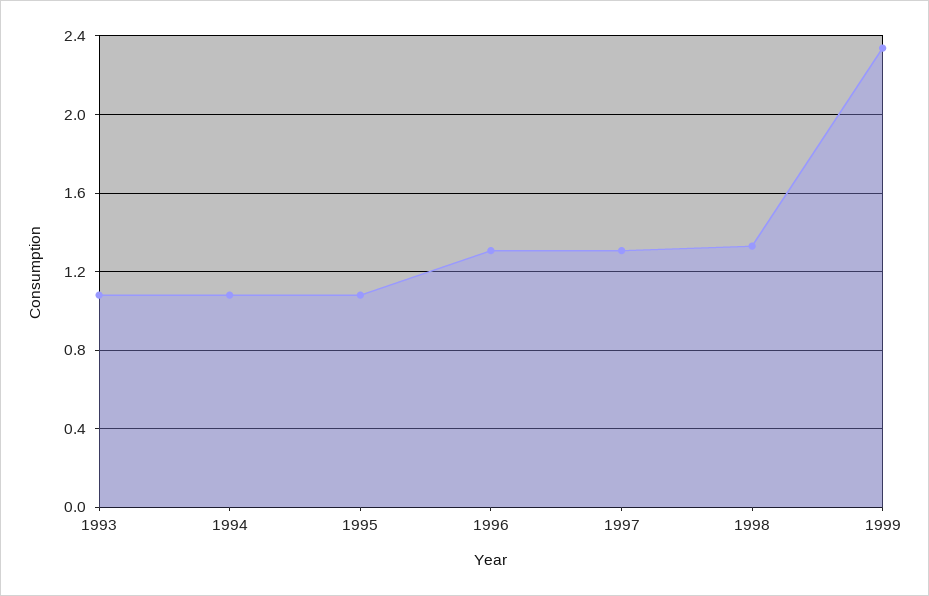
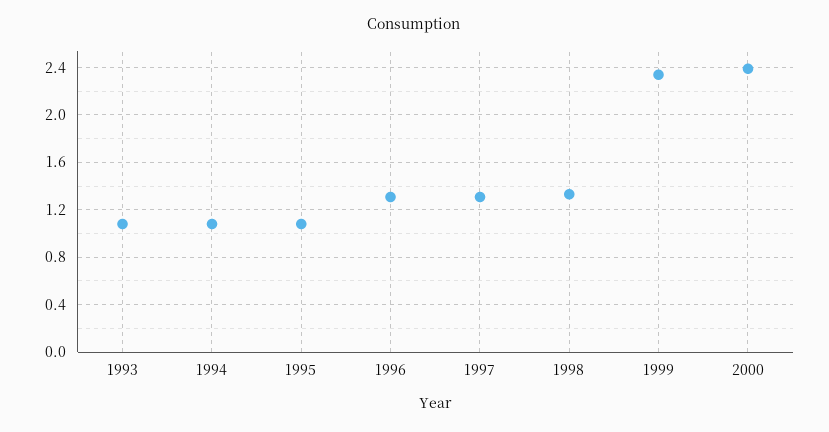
2000: none -> 2.4

